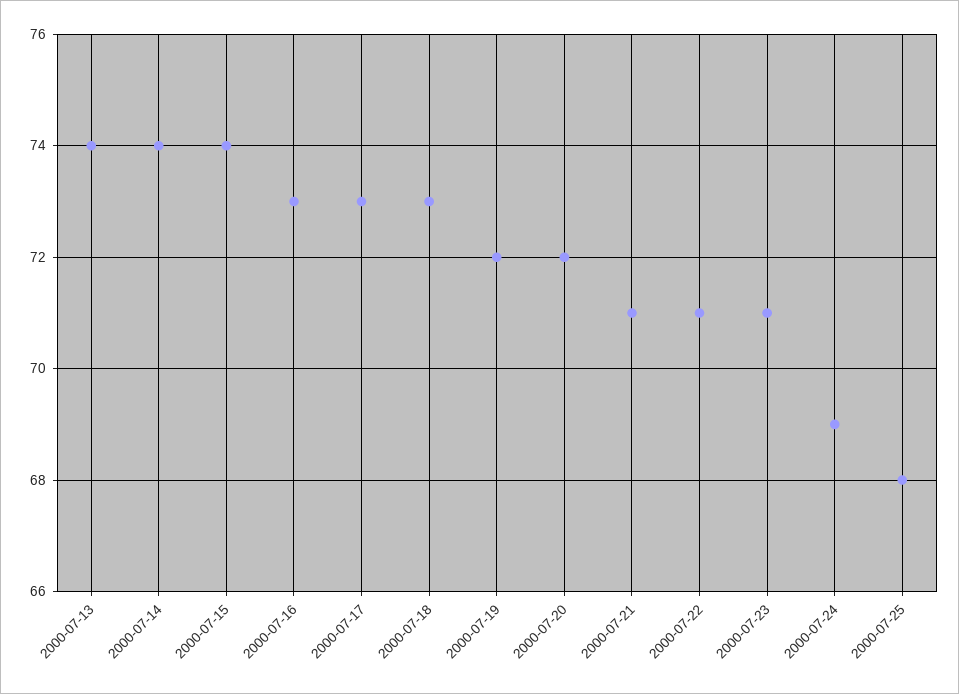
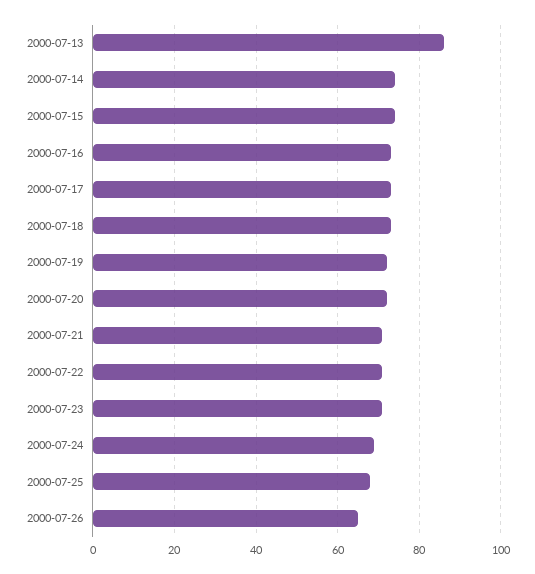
2000-07-13: 74 -> 85
2000-07-26: none -> 65

